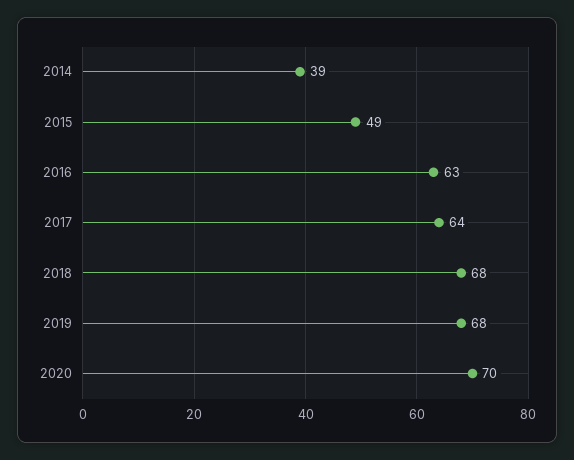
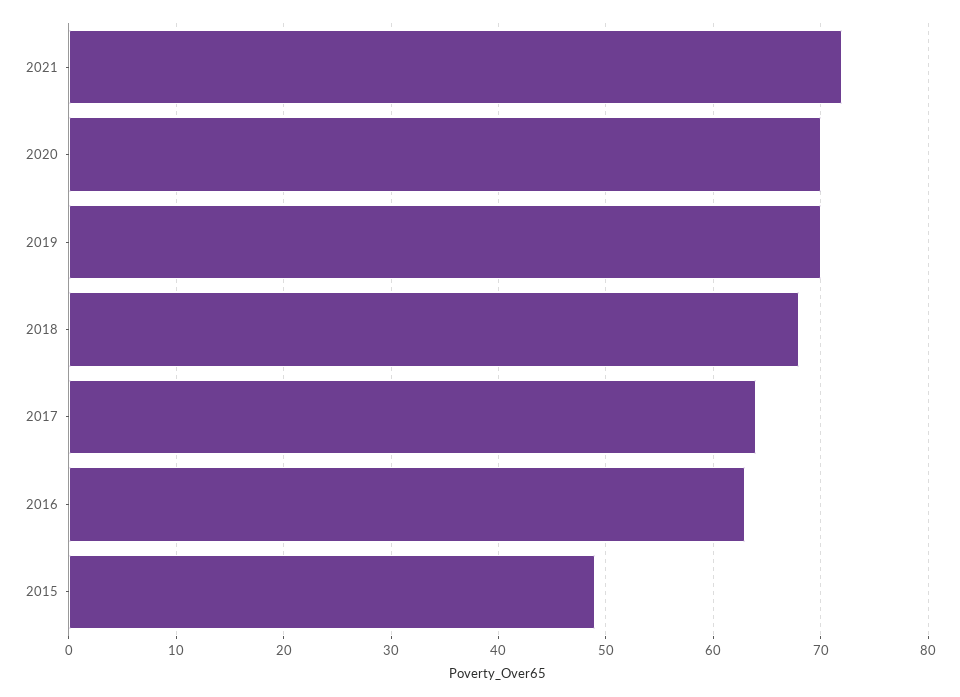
2014: 39 -> none
2019: 68 -> 70
2021: none -> 72

